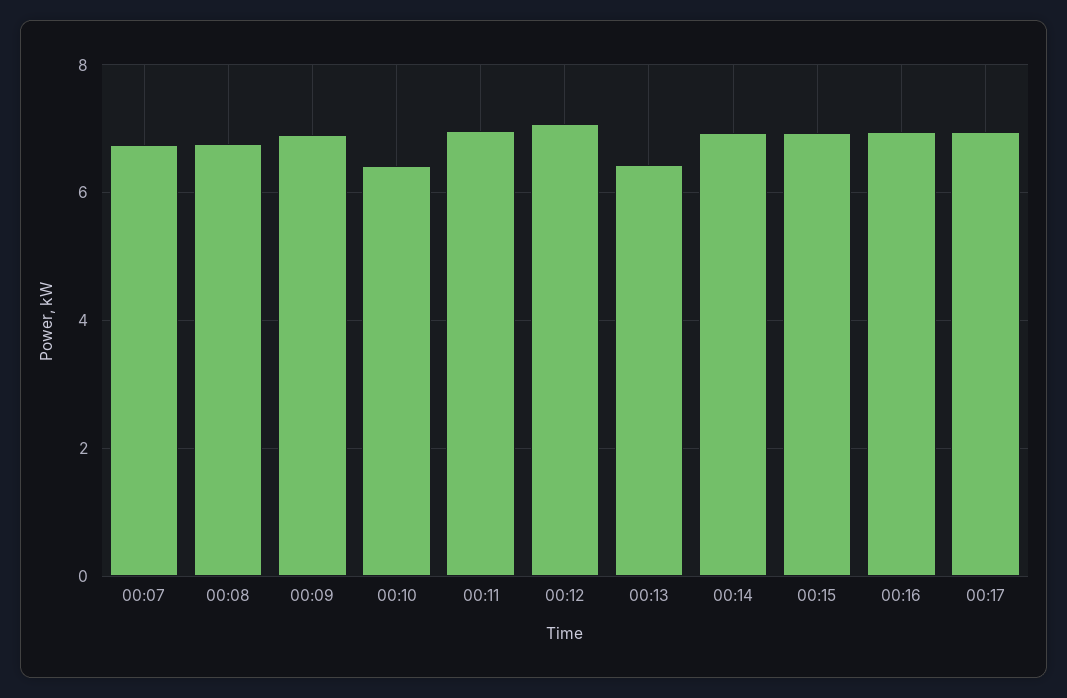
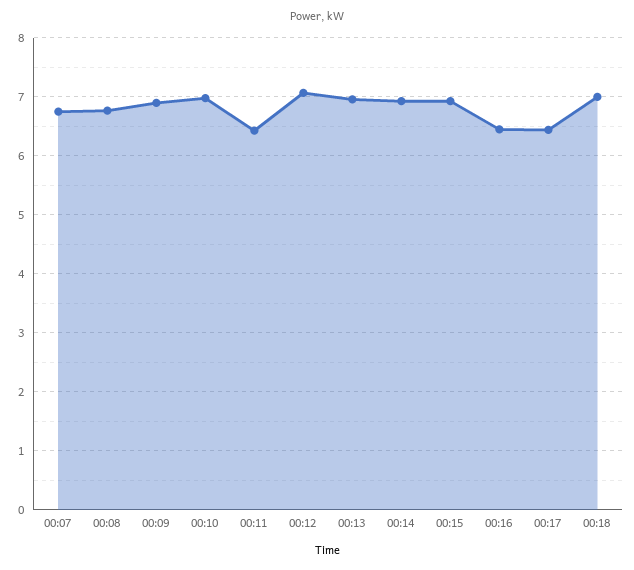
00:10: 6.4 -> 7
00:11: 7 -> 6.4
00:13: 6.4 -> 7
00:16: 7 -> 6.4
00:17: 7 -> 6.4
00:18: none -> 7

